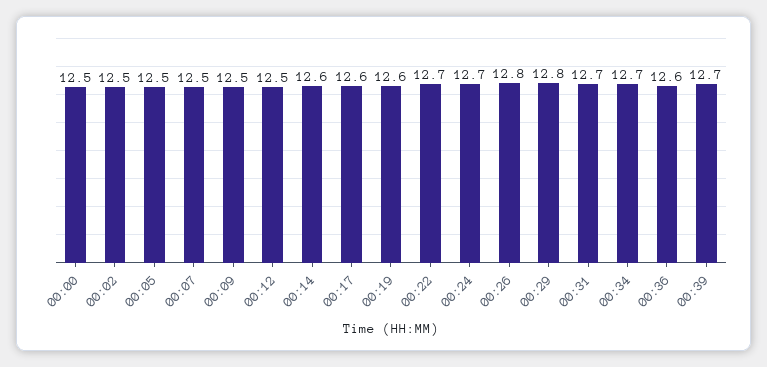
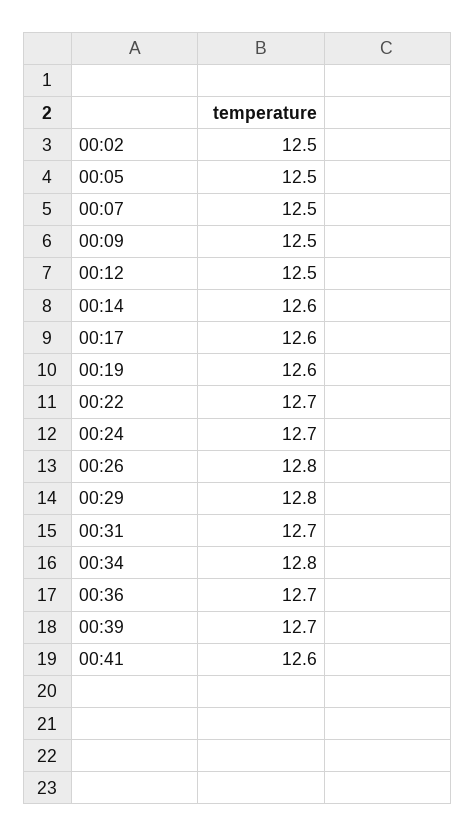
00:00: 12.5 -> none
00:34: 12.7 -> 12.8
00:36: 12.6 -> 12.7
00:41: none -> 12.6

